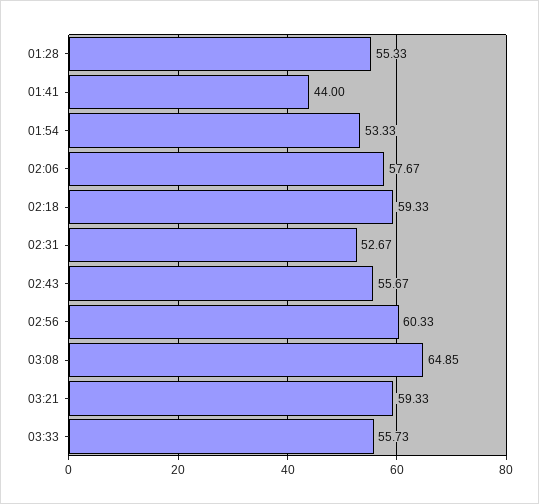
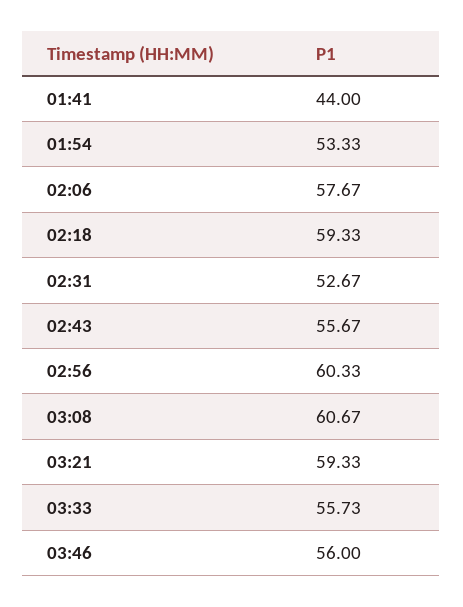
01:28: 55.33 -> none
03:08: 64.85 -> 60.67
03:46: none -> 56

